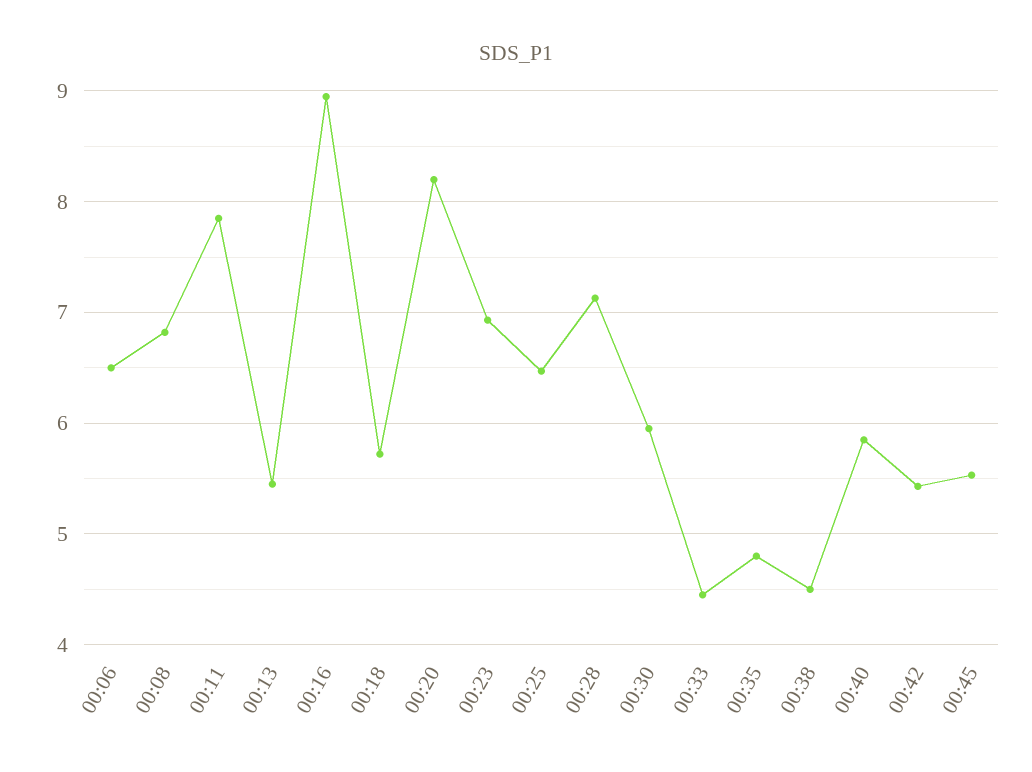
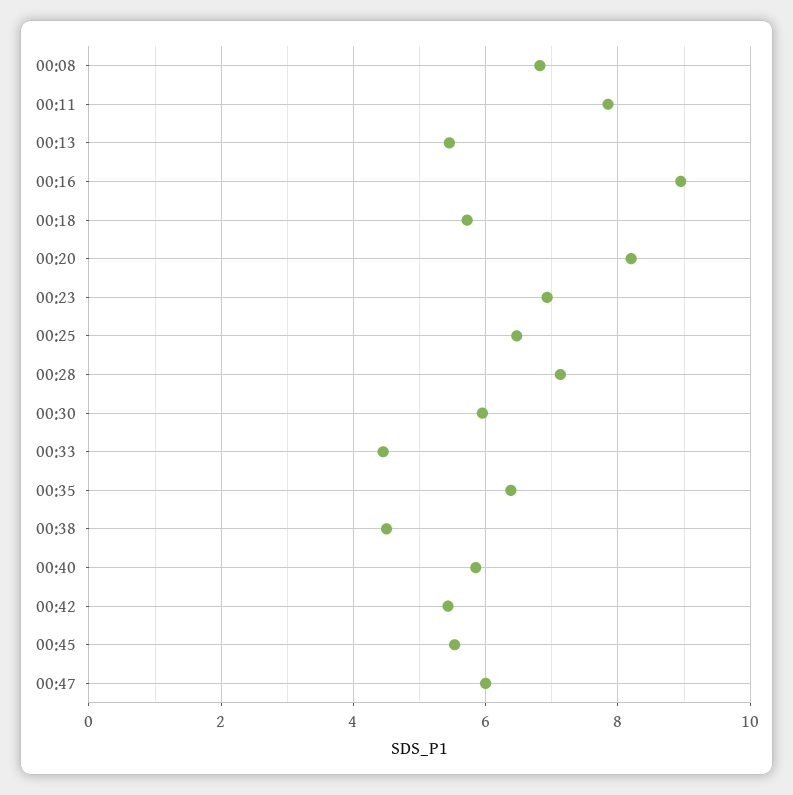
00:06: 6.5 -> none
00:35: 4.8 -> 6.4
00:47: none -> 6

